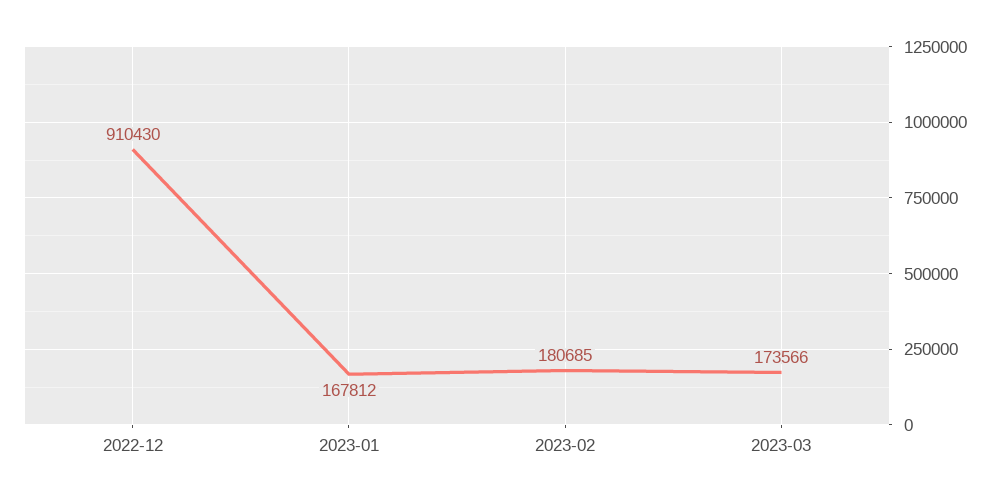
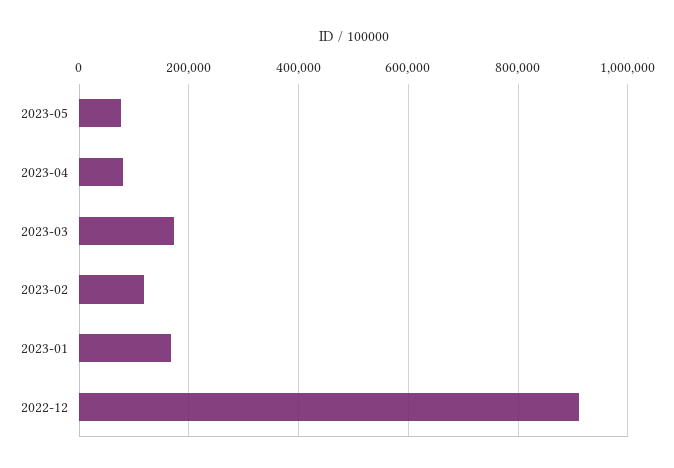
2023-02: 180685 -> 120000
2023-05: none -> 80000
2023-04: none -> 80000

